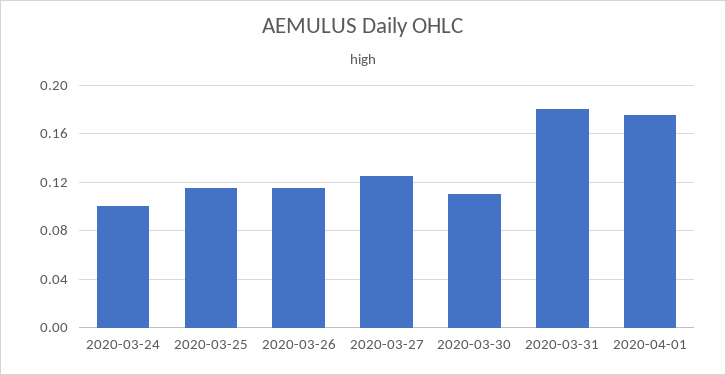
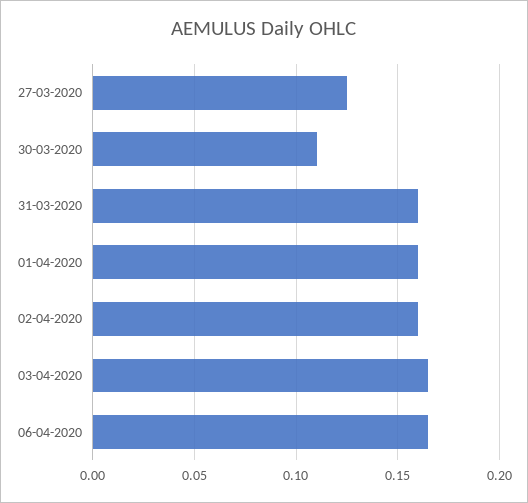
2020-03-24: 0.1 -> none
2020-03-25: 0.115 -> none
2020-03-26: 0.115 -> none
2020-03-31: 0.18 -> 0.16
2020-04-01: 0.175 -> 0.16
02-04-2020: none -> 0.16
03-04-2020: none -> 0.165
06-04-2020: none -> 0.165

